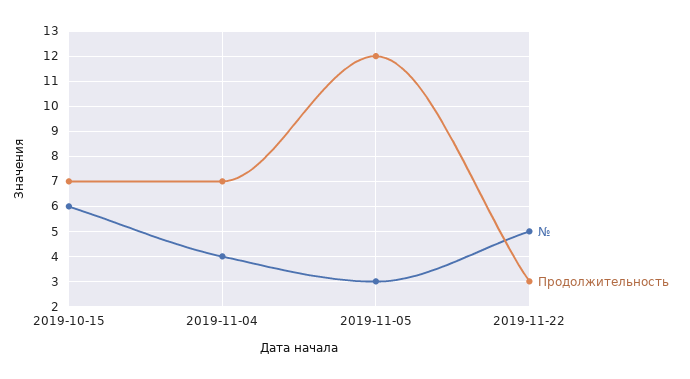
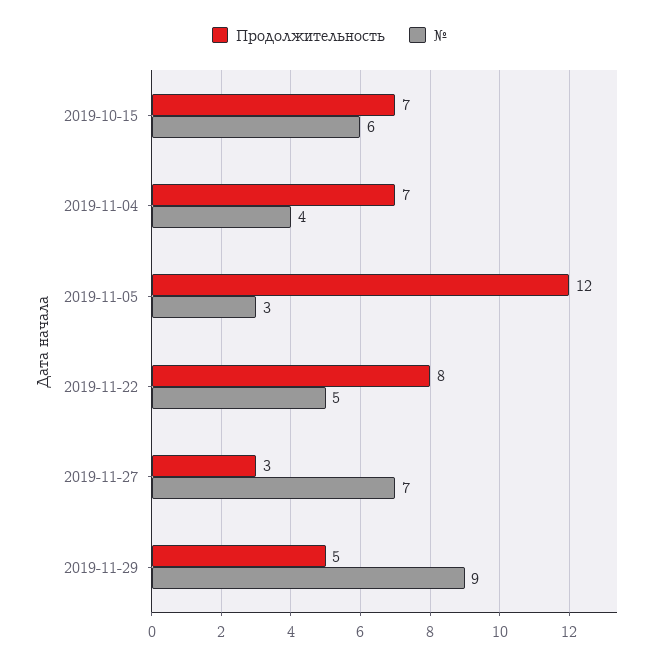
Продолжительность, 2019-11-22: 3 -> 8
Продолжительность, 2019-11-27: none -> 3
№, 2019-11-27: none -> 7
Продолжительность, 2019-11-29: none -> 5
№, 2019-11-29: none -> 9

